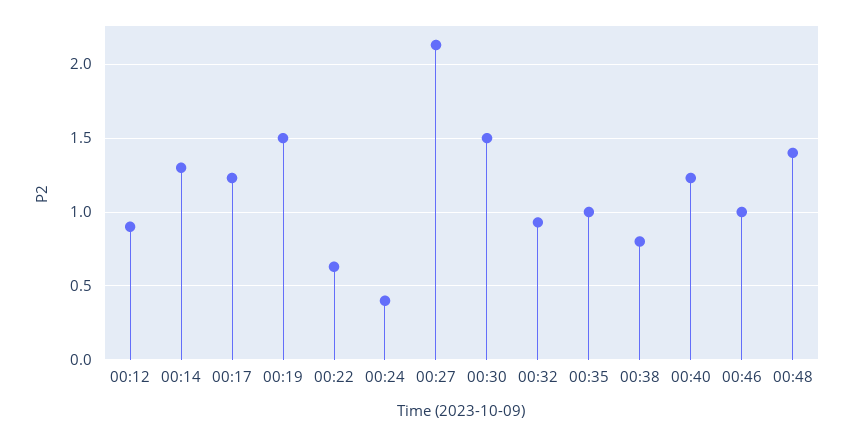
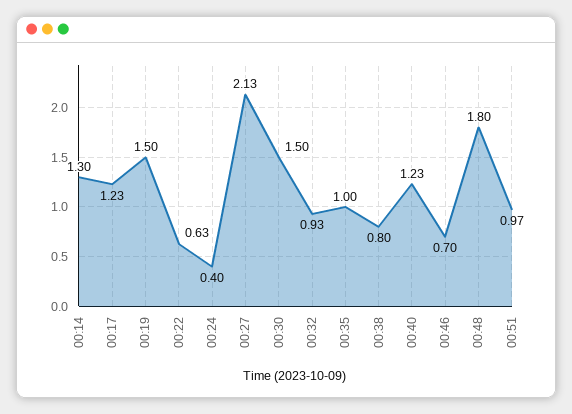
00:12: 0.9 -> none
00:46: 1 -> 0.7
00:48: 1.4 -> 1.8
00:51: none -> 0.97

